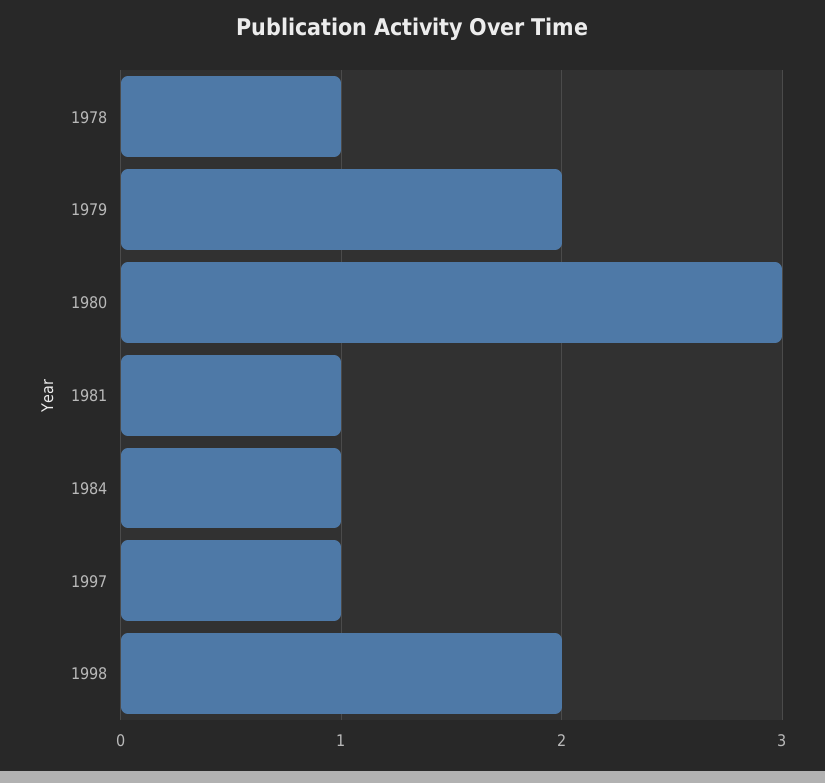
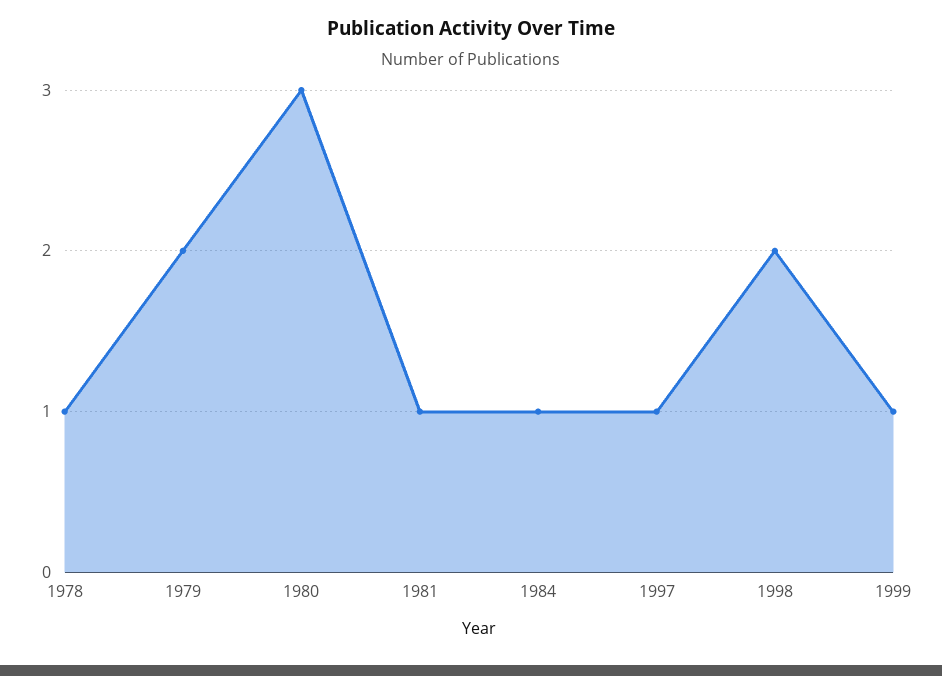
1999: none -> 1

